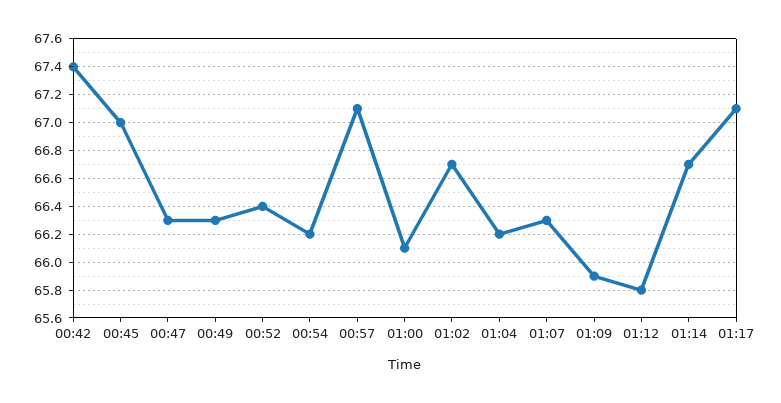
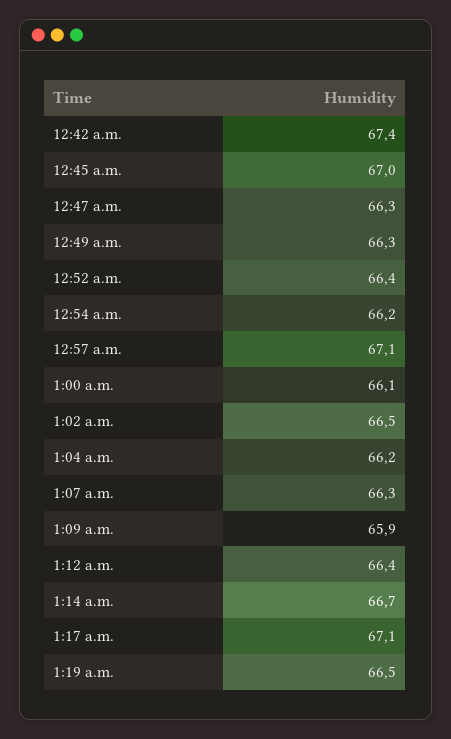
01:02: 66.7 -> 66.5
01:12: 65.8 -> 66.4
1:19 a.m.: none -> 66.5

